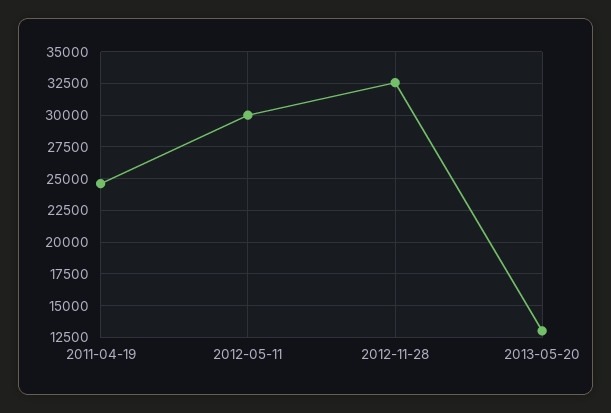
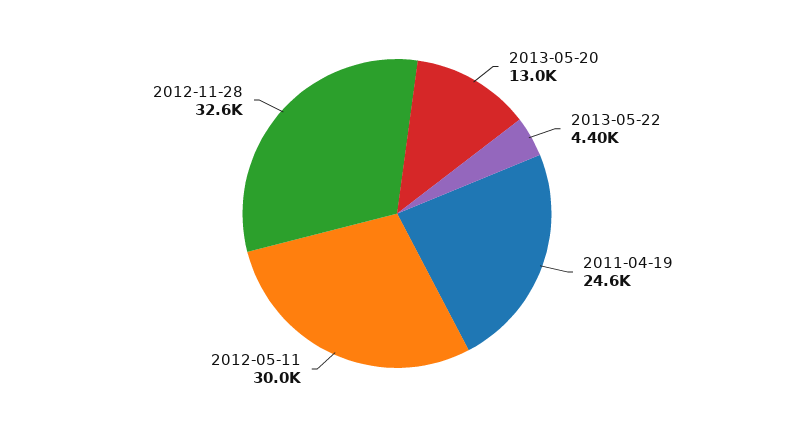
2013-05-22: none -> 4400

